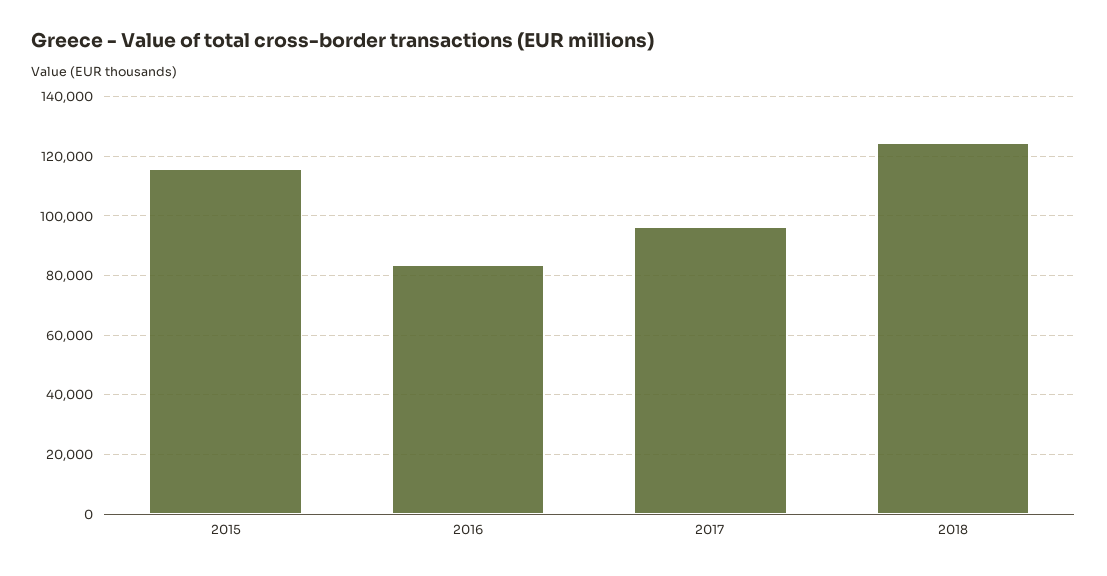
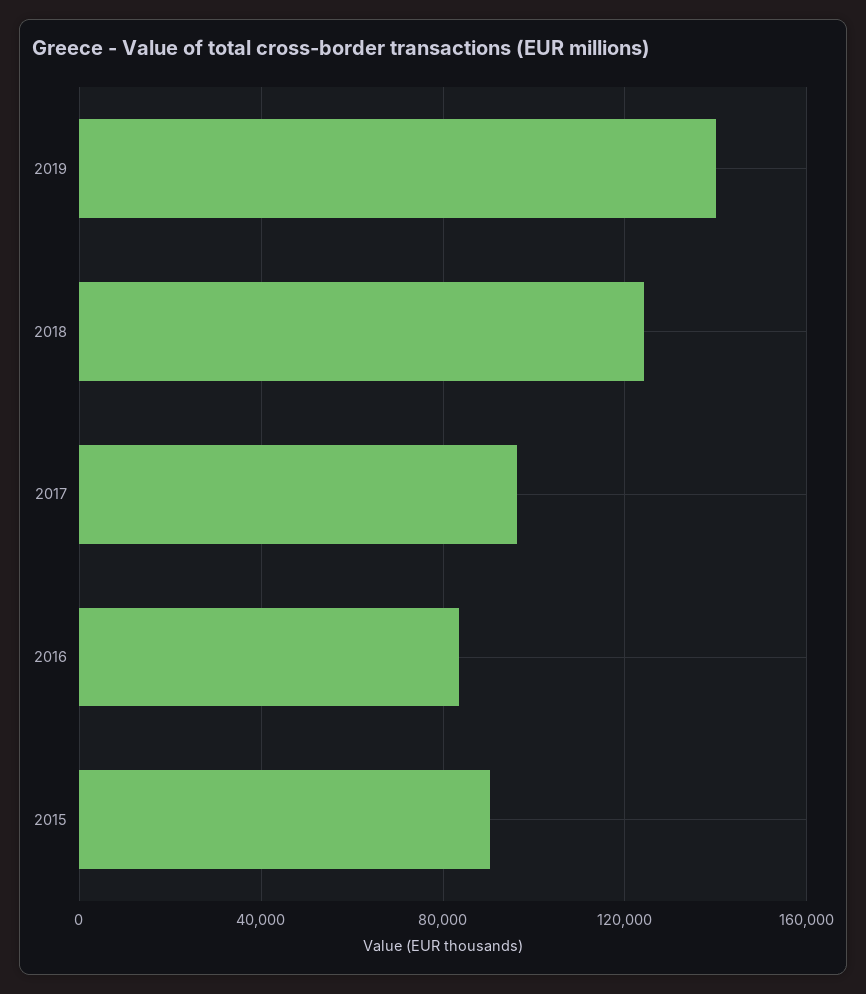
2015: 115000 -> 90000
2019: none -> 140000

